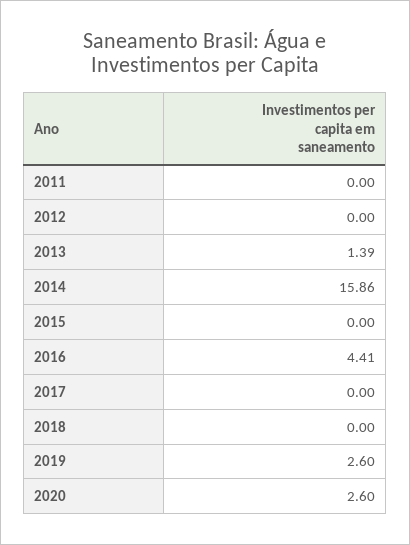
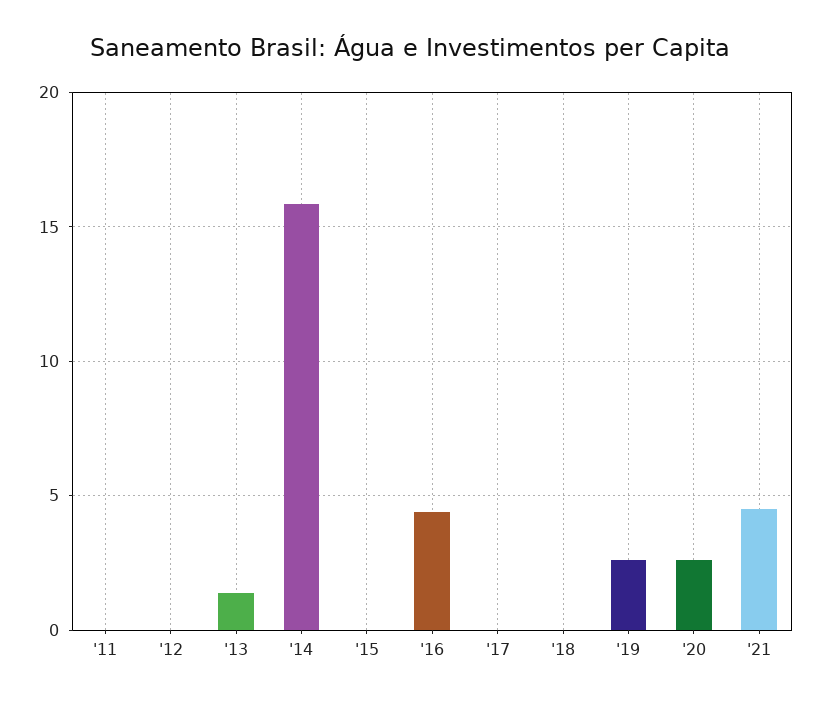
'21: none -> 4.5

